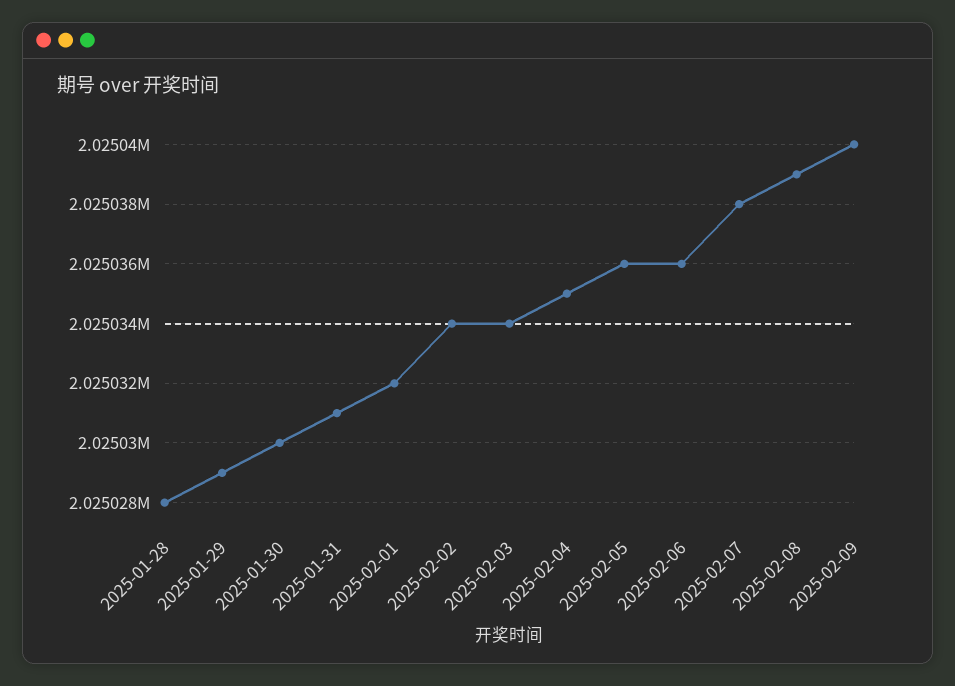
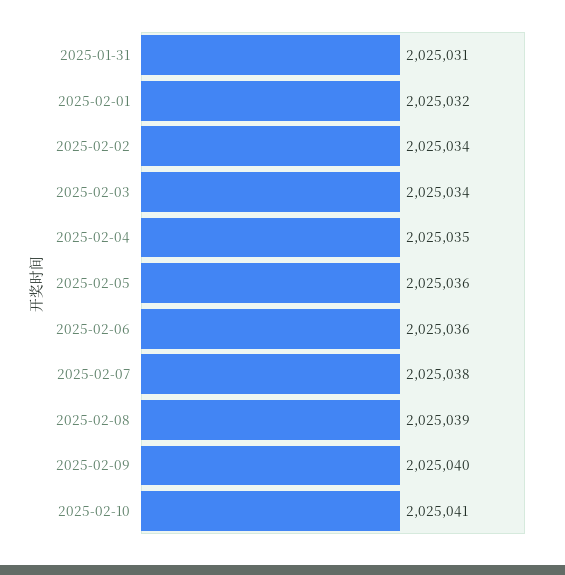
2025-01-28: 2025028 -> none
2025-01-29: 2025029 -> none
2025-01-30: 2025030 -> none
2025-02-10: none -> 2025041

